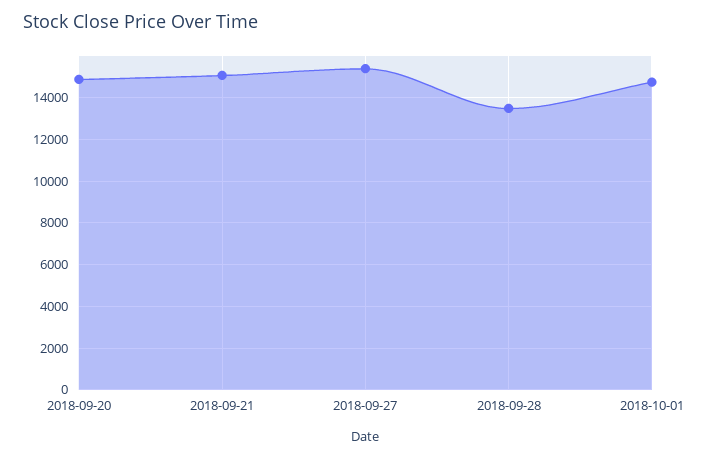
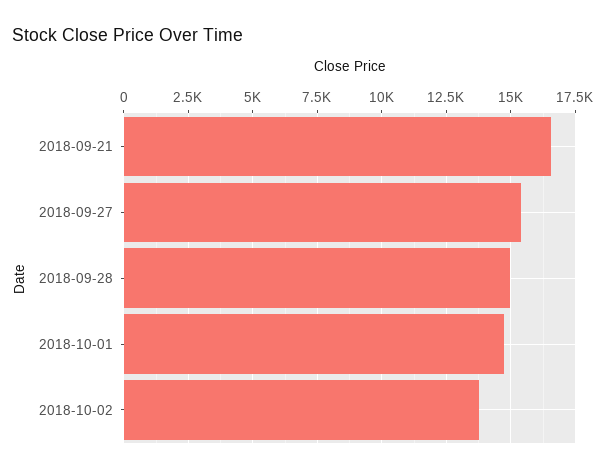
2018-09-20: 15000 -> none
2018-09-21: 15000 -> 16500
2018-09-28: 13500 -> 15000
2018-10-02: none -> 13750

